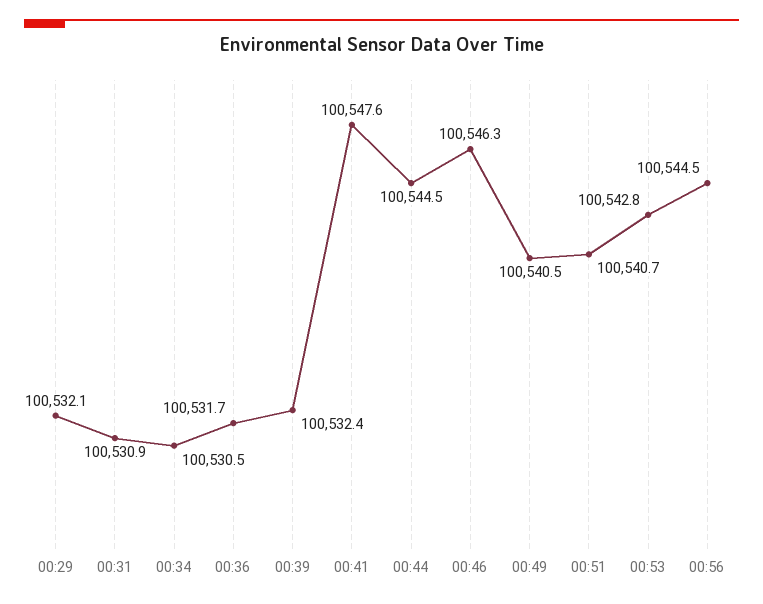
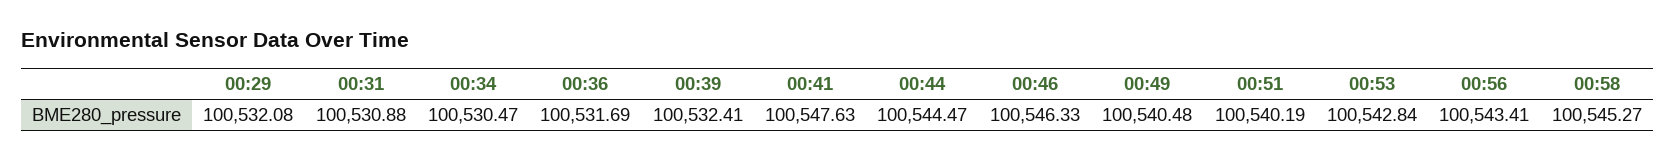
00:51: 100540.7 -> 100540.19
00:56: 100544.5 -> 100543.41
00:58: none -> 100545.27

